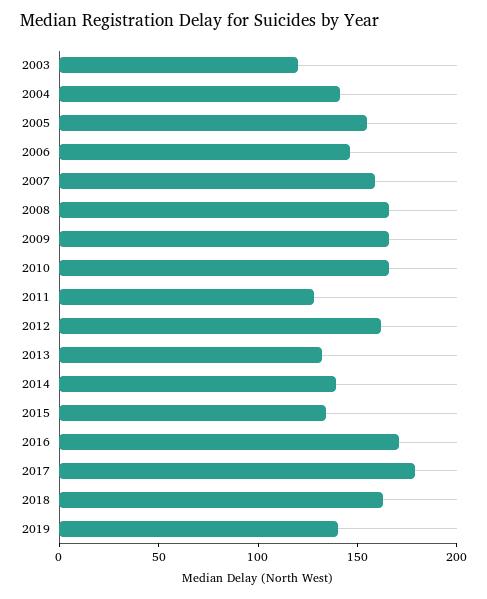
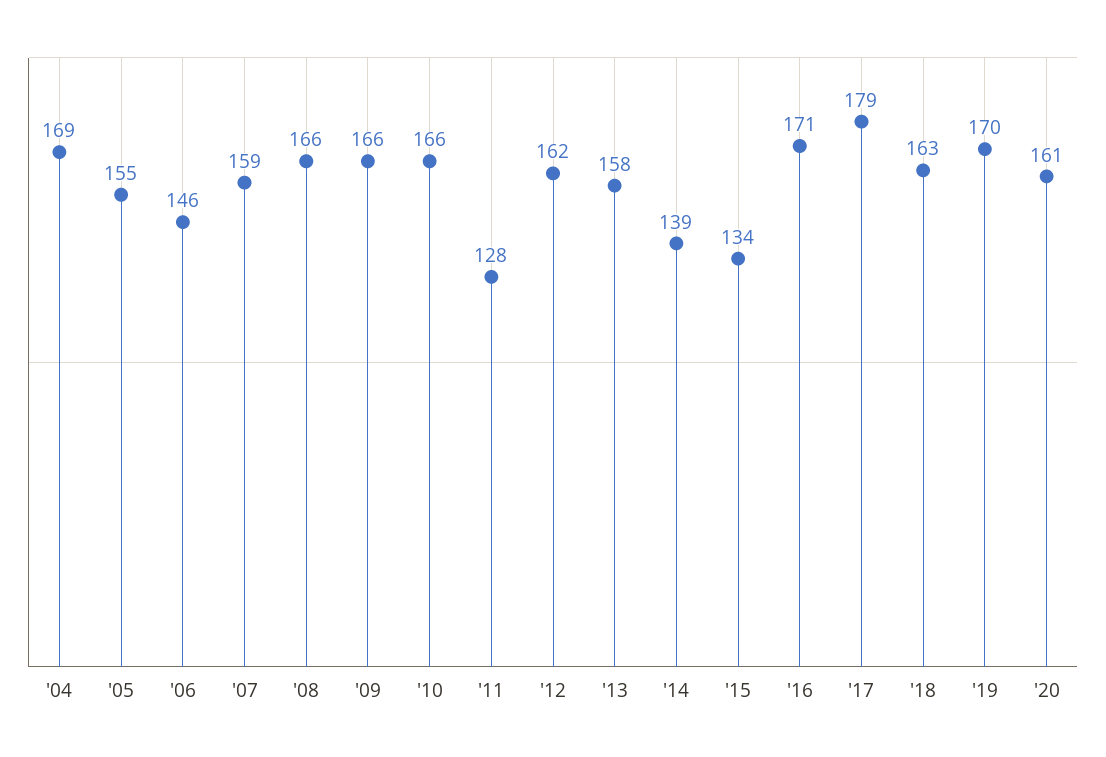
2003: 120 -> none
2004: 140 -> 169
2013: 130 -> 158
2019: 140 -> 170
'20: none -> 161

